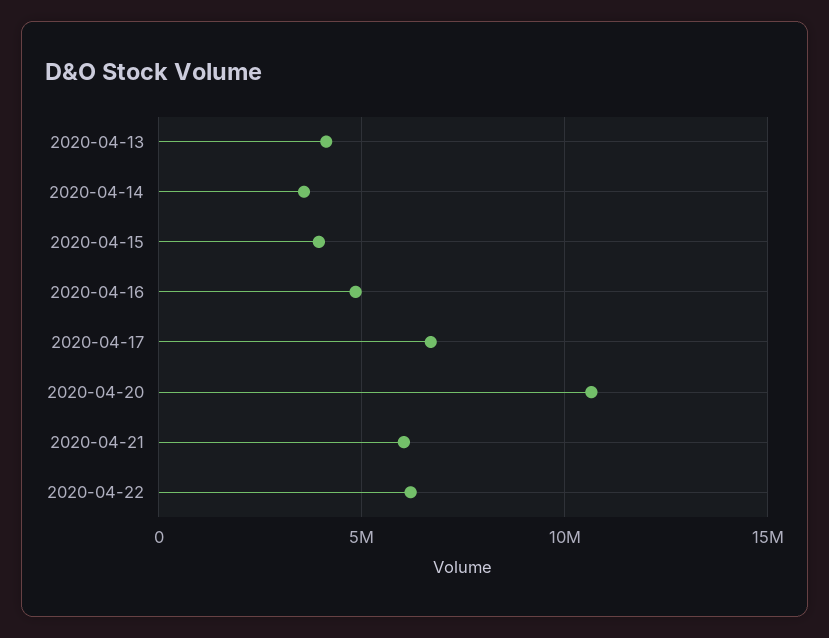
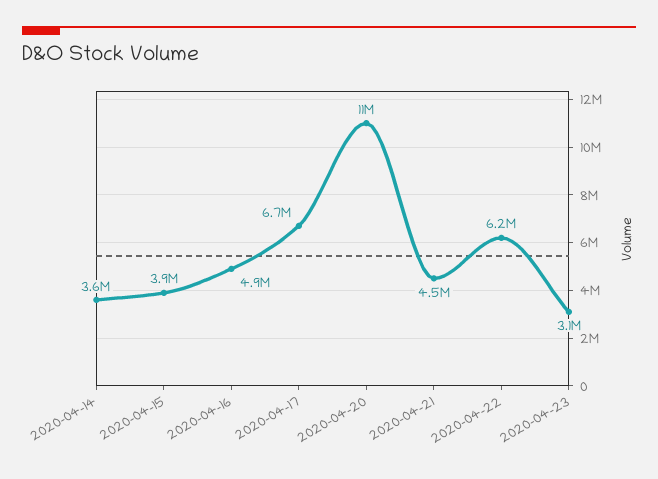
2020-04-13: 4000000 -> none
2020-04-21: 6000000 -> 4500000
2020-04-23: none -> 3100000

